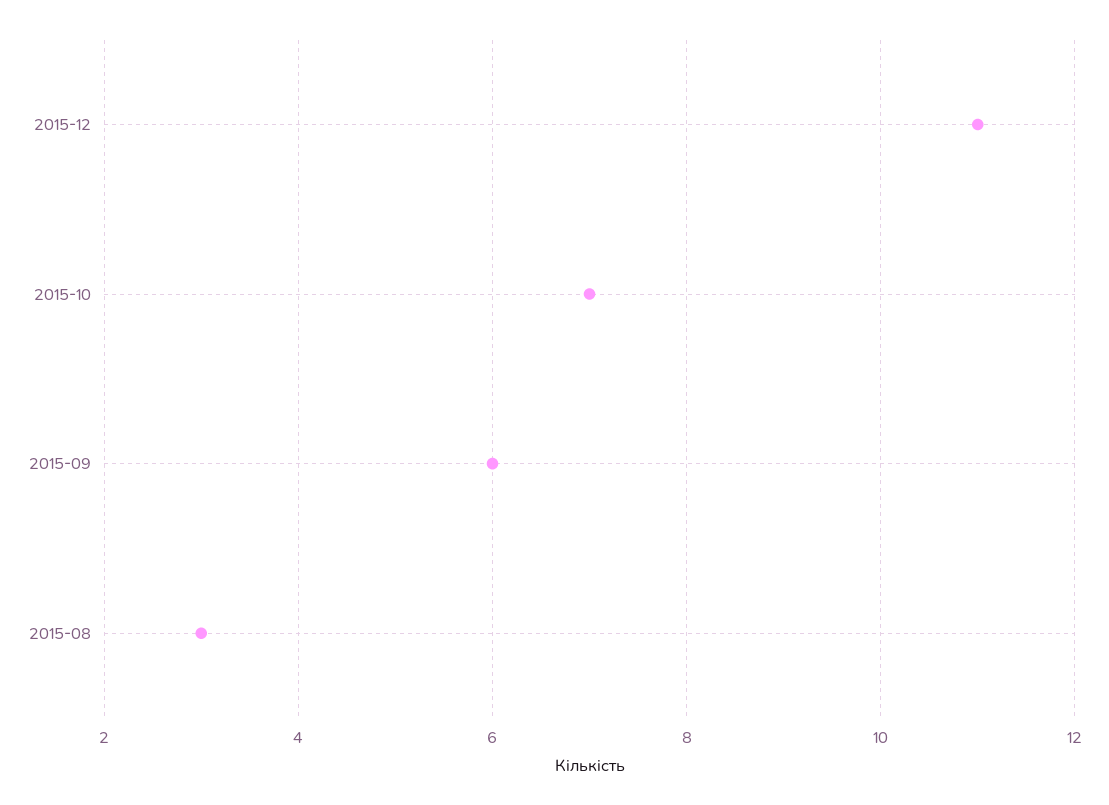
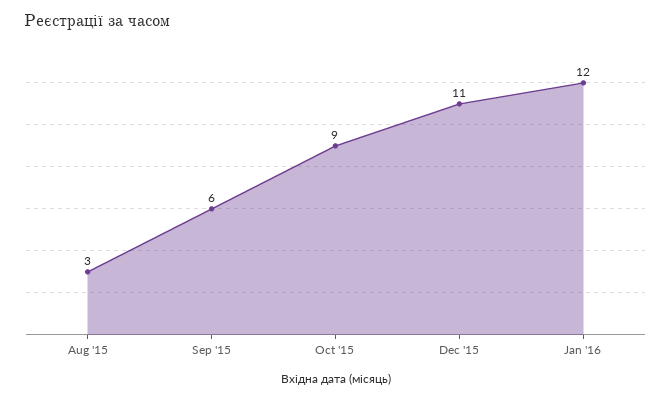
2015-10: 7 -> 9
Jan '16: none -> 12

